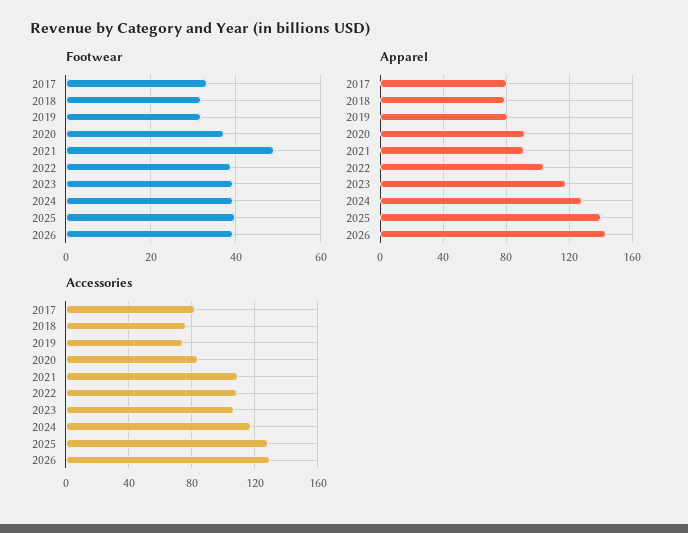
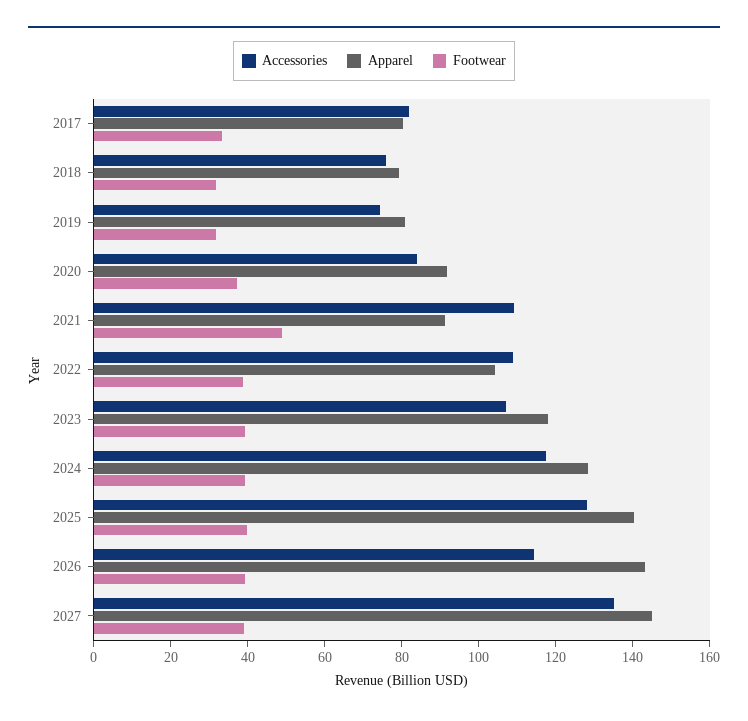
Accessories, 2026: 130 -> 115
Accessories, 2027: none -> 135
Apparel, 2027: none -> 145
Footwear, 2027: none -> 40

